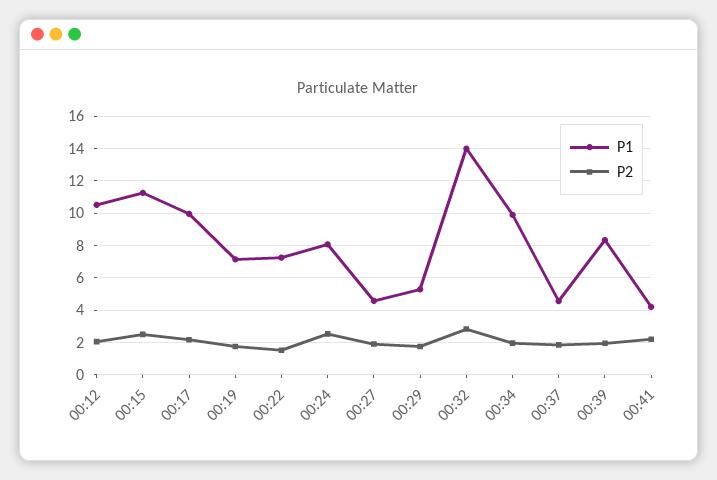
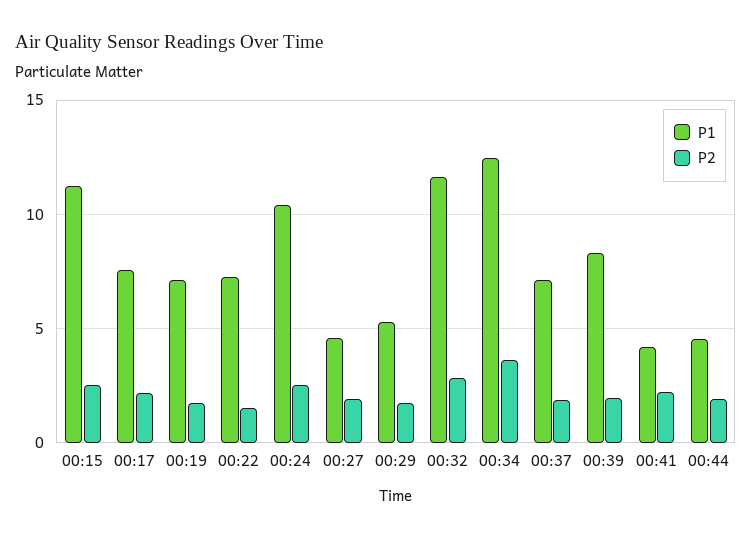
P1, 00:12: 10.5 -> none
P2, 00:12: 2 -> none
P1, 00:17: 10 -> 7.5
P1, 00:24: 8 -> 10.5
P1, 00:32: 14 -> 11.5
P1, 00:34: 10 -> 12.5
P2, 00:34: 2 -> 3.5
P1, 00:37: 4.5 -> 7
P1, 00:44: none -> 4.5
P2, 00:44: none -> 2

